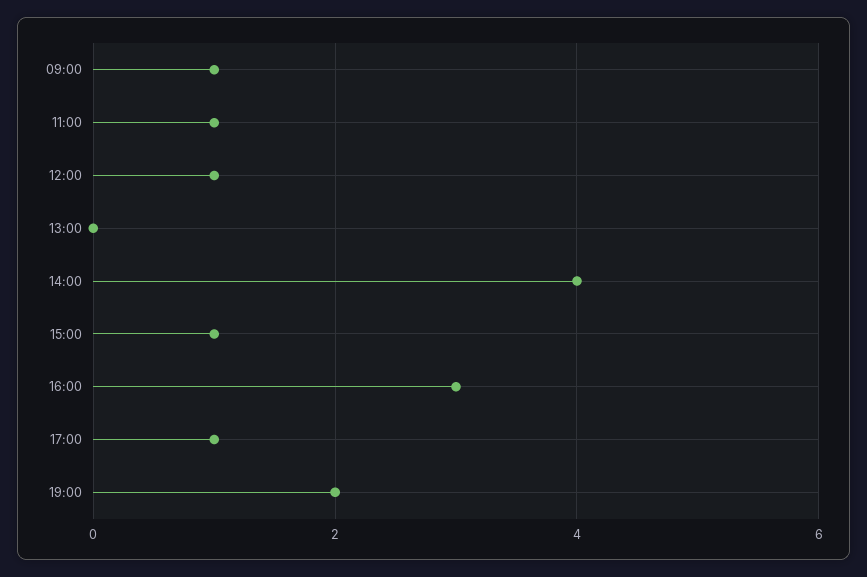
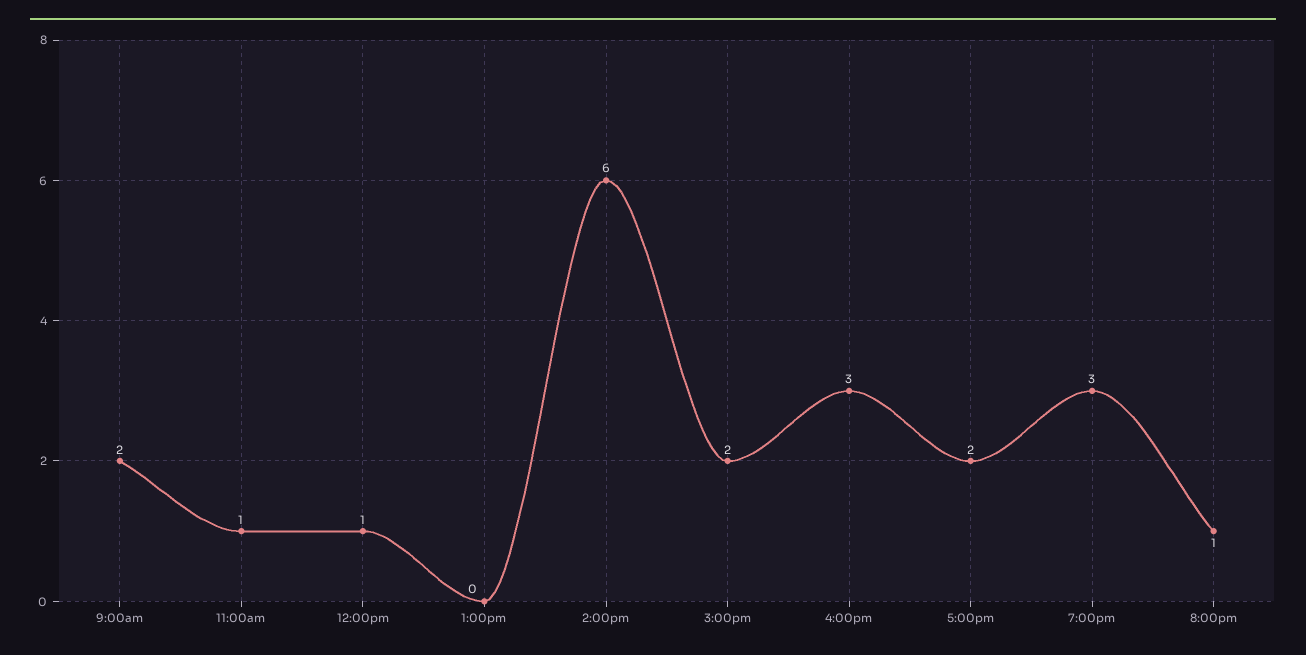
09:00: 1 -> 2
14:00: 4 -> 6
15:00: 1 -> 2
17:00: 1 -> 2
19:00: 2 -> 3
8:00pm: none -> 1

